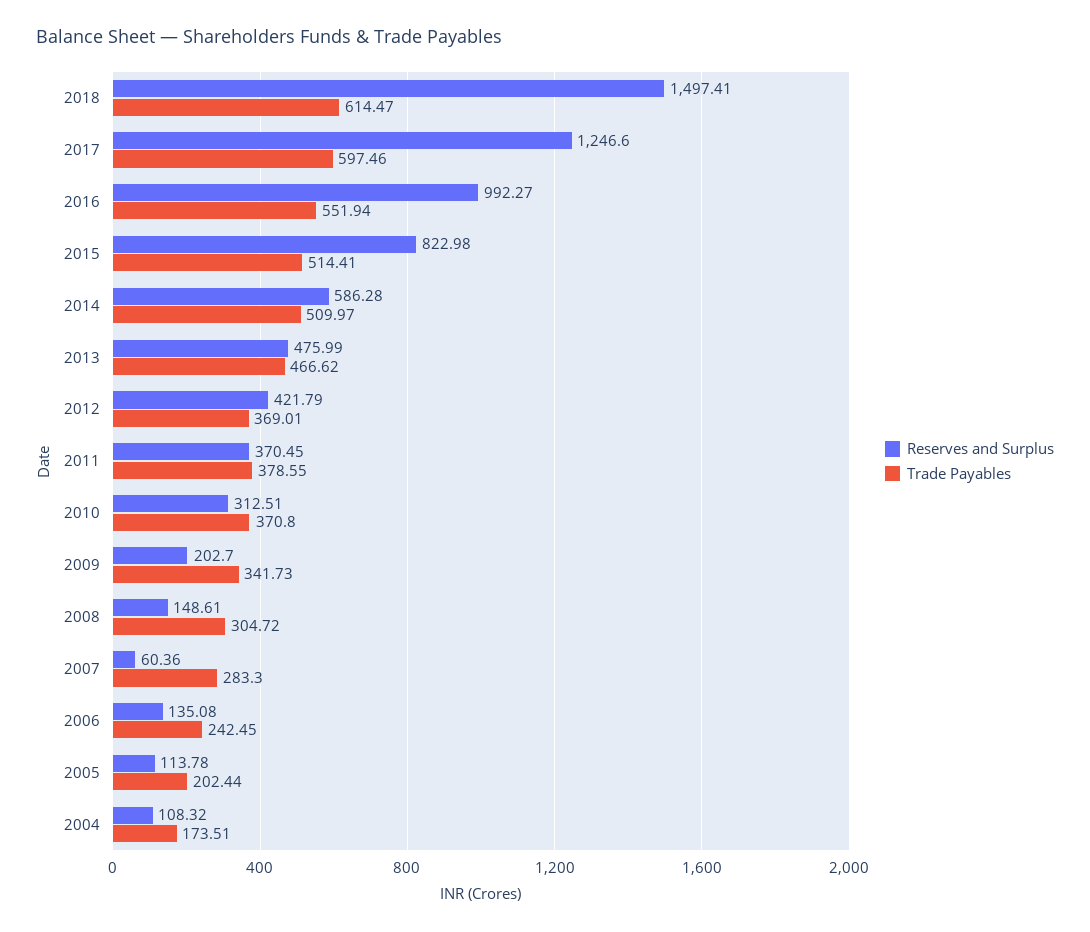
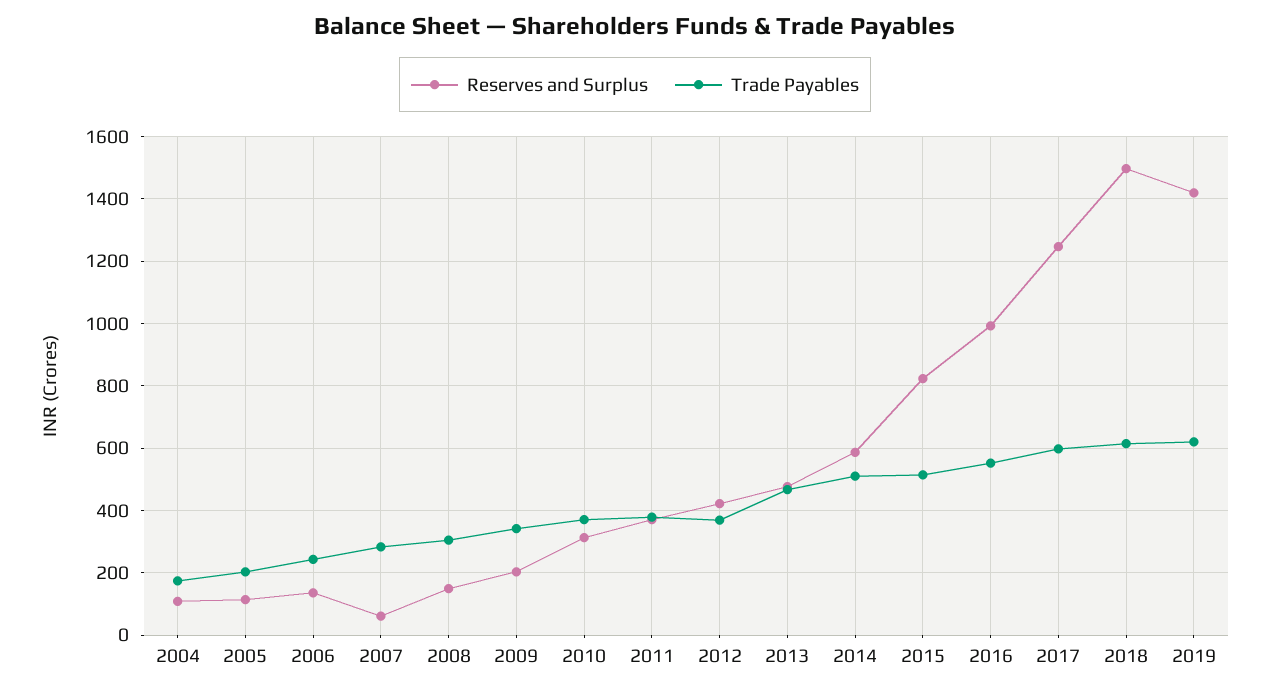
Reserves and Surplus, 2019: none -> 1420
Trade Payables, 2019: none -> 620

